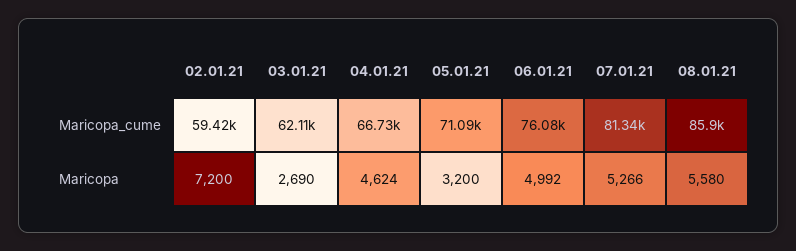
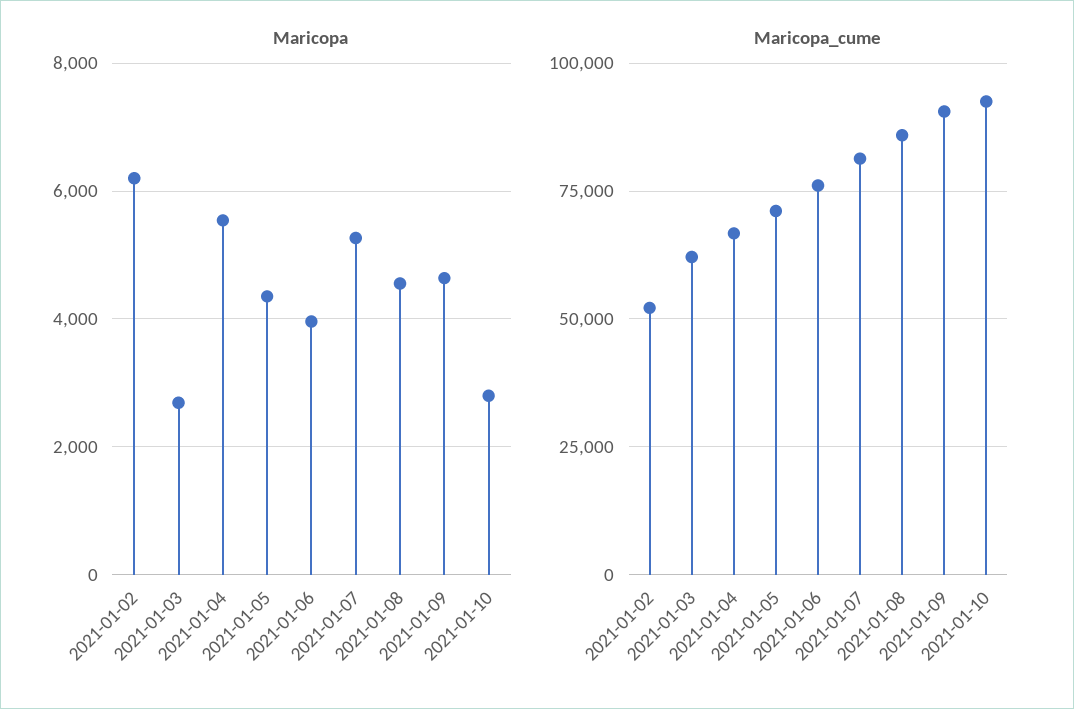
Maricopa_cume, 02.01.21: 59420 -> 52500
Maricopa, 02.01.21: 7200 -> 6200
Maricopa, 04.01.21: 4624 -> 5600
Maricopa, 05.01.21: 3200 -> 4400
Maricopa, 06.01.21: 4992 -> 4000
Maricopa, 08.01.21: 5580 -> 4600
Maricopa, 2021-01-09: none -> 4600
Maricopa, 2021-01-10: none -> 2800
Maricopa_cume, 2021-01-09: none -> 90000
Maricopa_cume, 2021-01-10: none -> 92500

